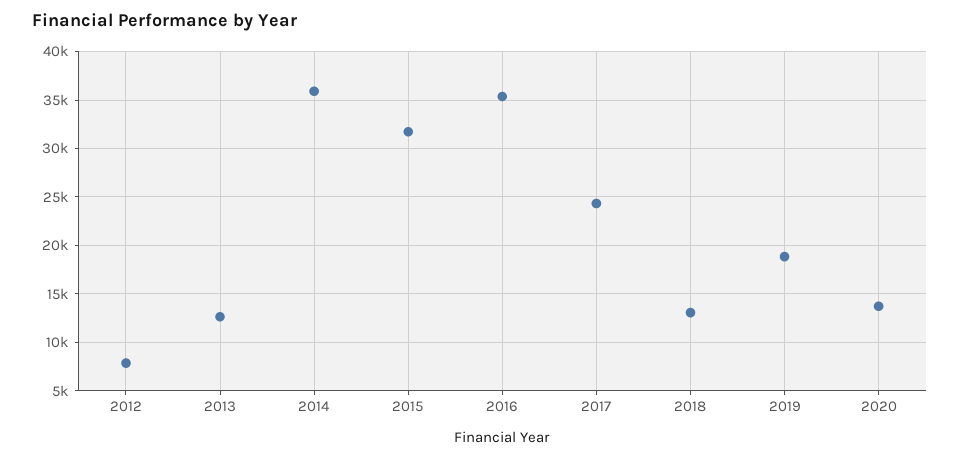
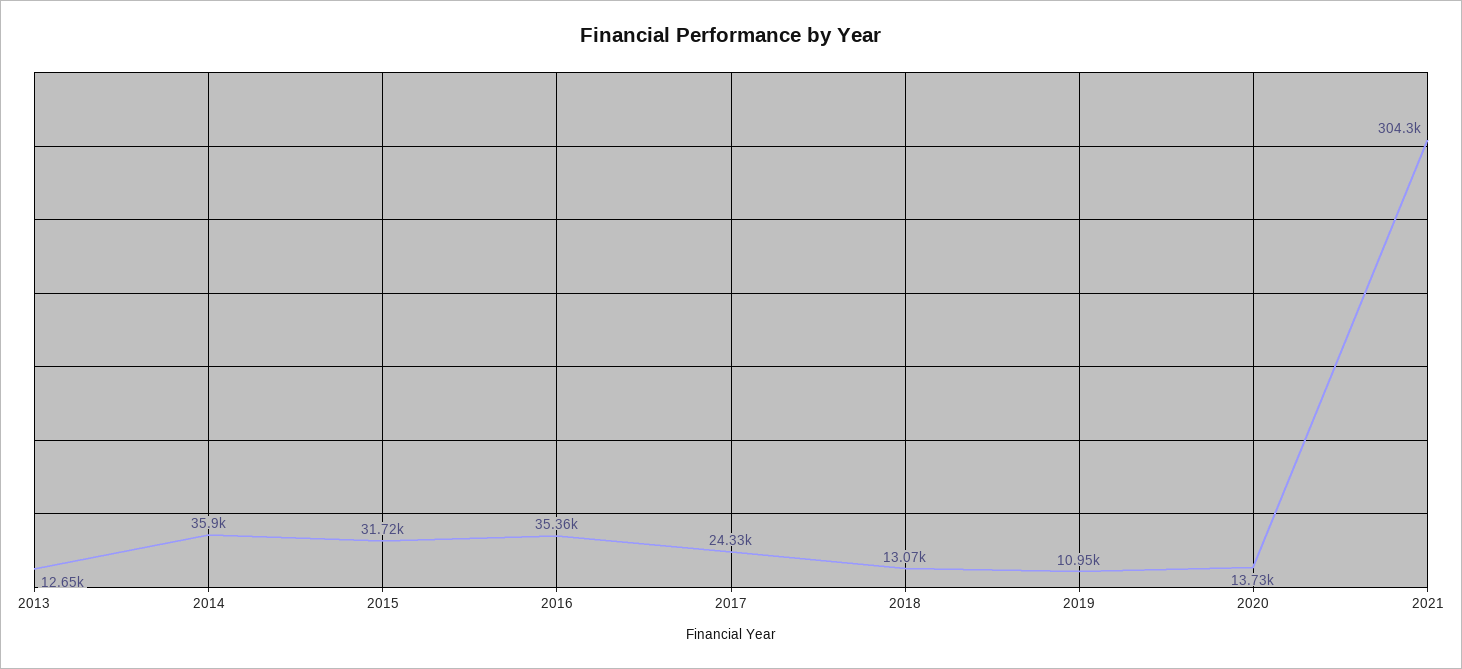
2012: 8000 -> none
2019: 19000 -> 10950
2021: none -> 304300

